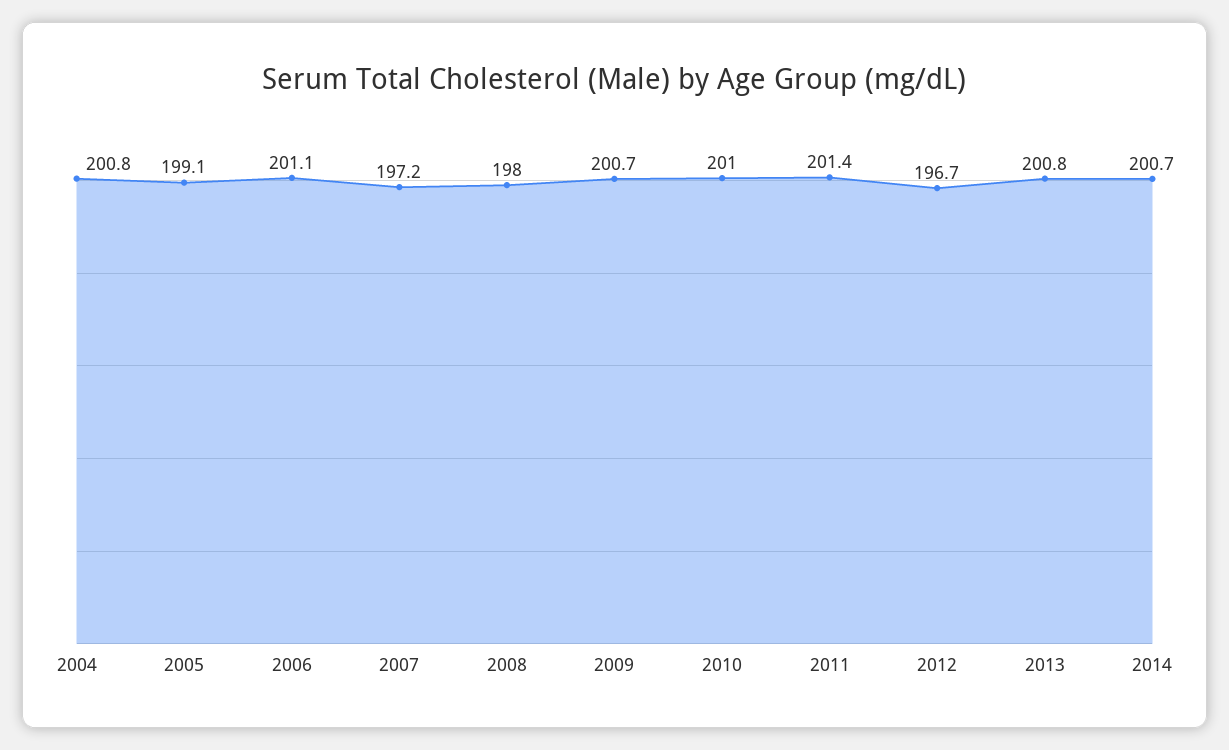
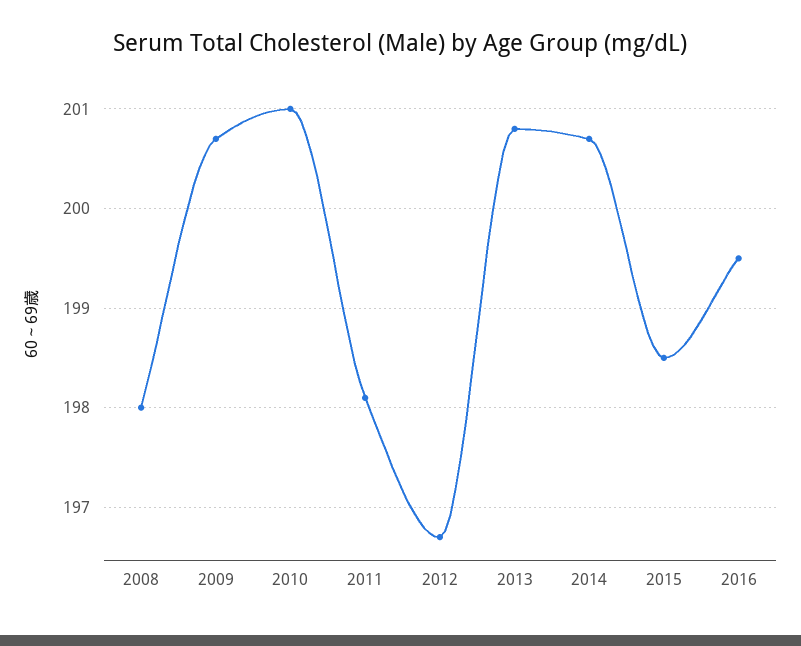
2004: 200.8 -> none
2005: 199.1 -> none
2006: 201.1 -> none
2007: 197.2 -> none
2011: 201.4 -> 198.1
2015: none -> 198.5
2016: none -> 199.5

